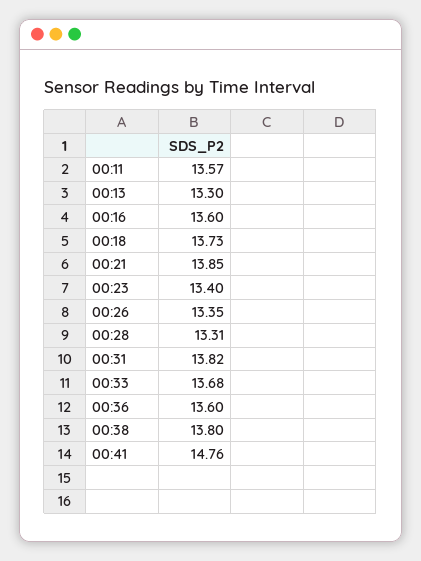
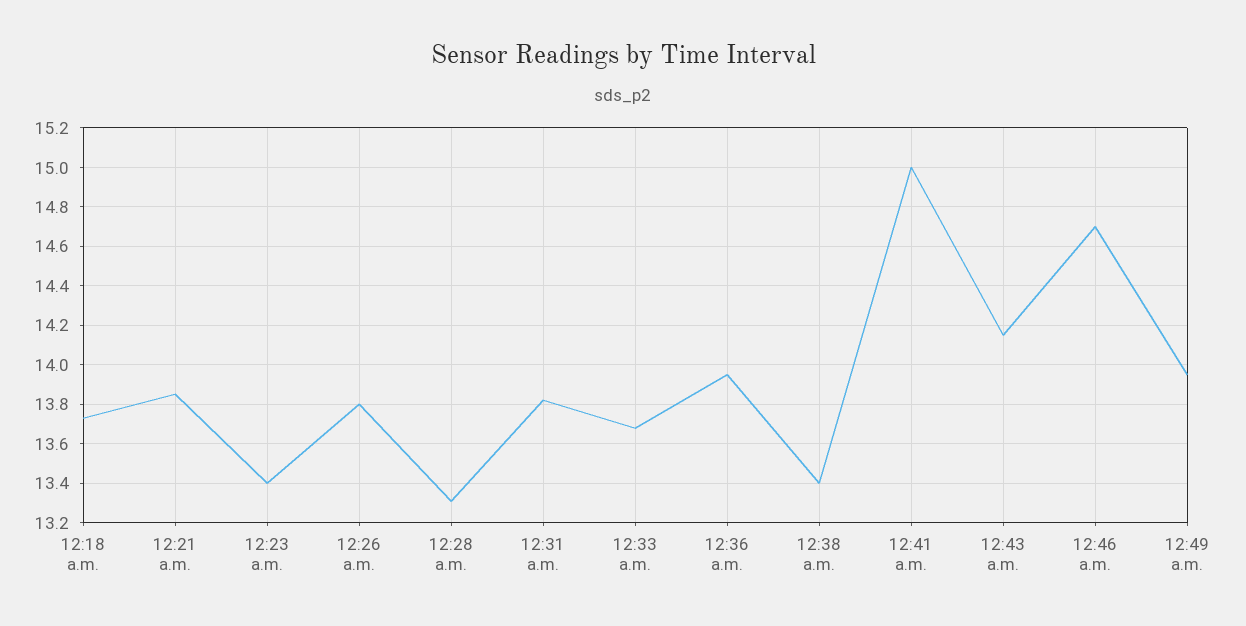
00:11: 13.57 -> none
00:13: 13.3 -> none
00:16: 13.6 -> none
00:26: 13.35 -> 13.8
00:36: 13.6 -> 13.95
00:38: 13.8 -> 13.4
00:41: 14.76 -> 15
12:43 a.m.: none -> 14.15
12:46 a.m.: none -> 14.7
12:49 a.m.: none -> 13.95

